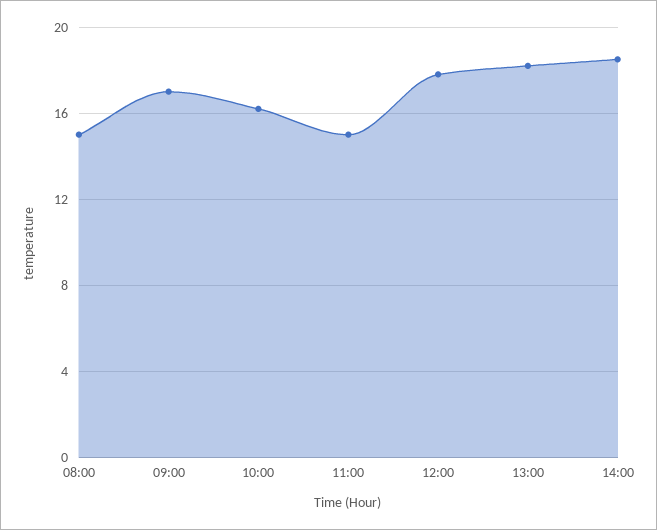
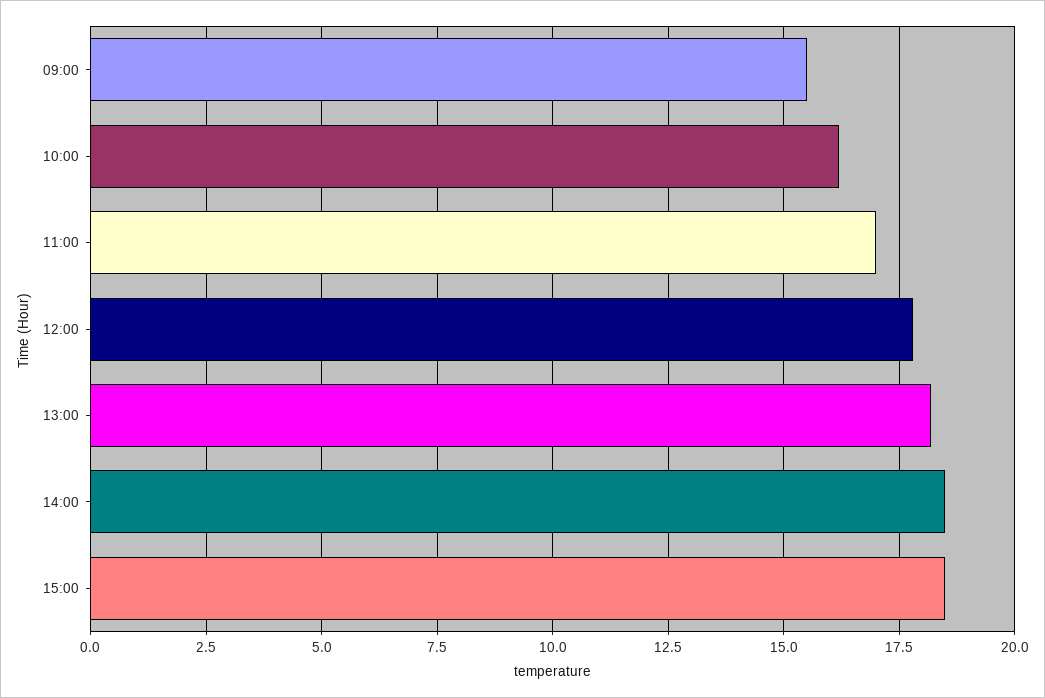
08:00: 15 -> none
09:00: 17 -> 15.5
11:00: 15 -> 17
15:00: none -> 18.5

